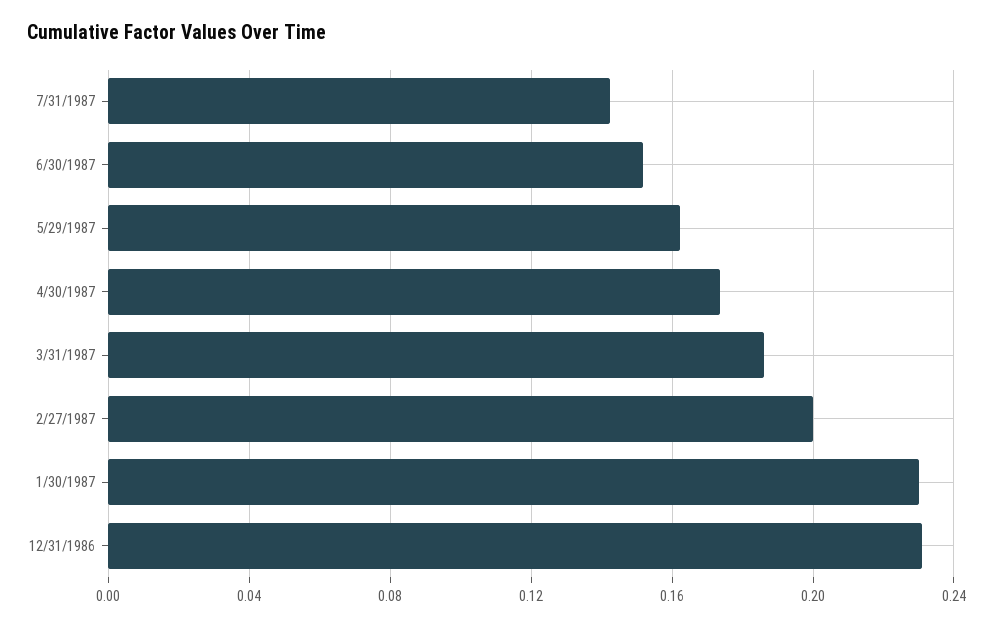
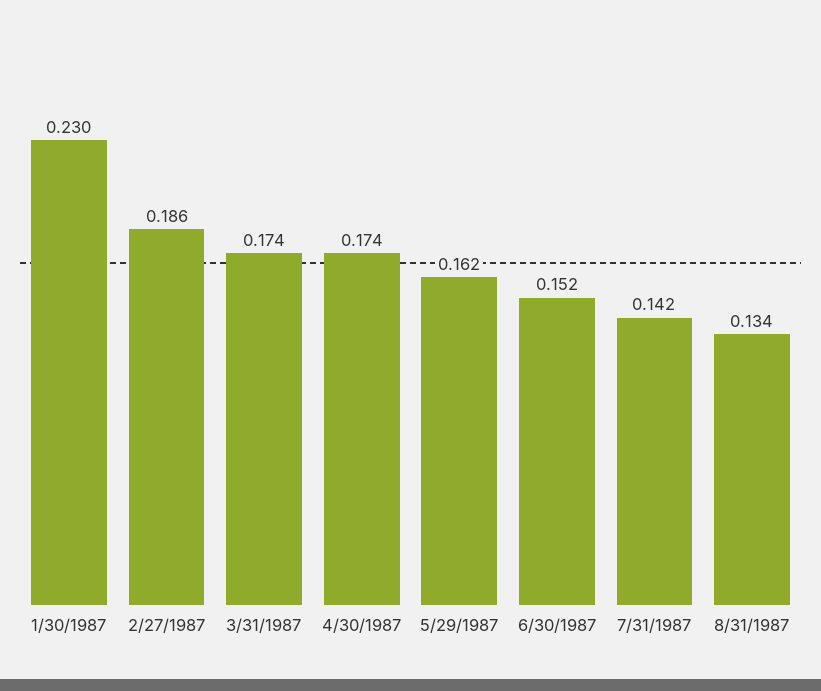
3/31/1987: 0.185 -> 0.174
2/27/1987: 0.2 -> 0.186
12/31/1986: 0.23 -> none
8/31/1987: none -> 0.134

